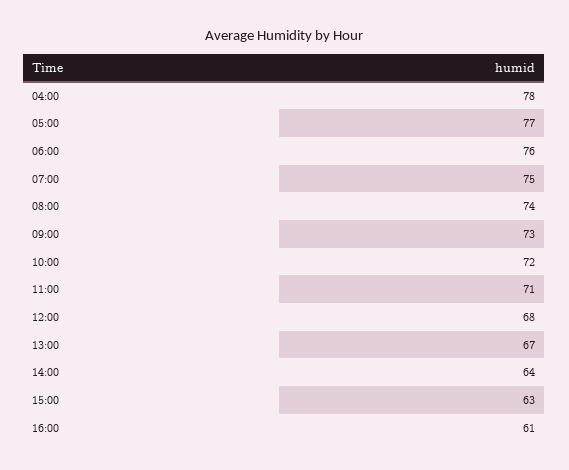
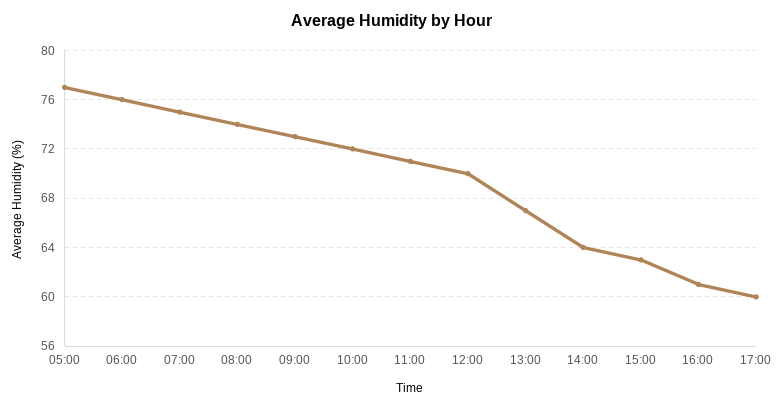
04:00: 78 -> none
12:00: 68 -> 70
17:00: none -> 60

